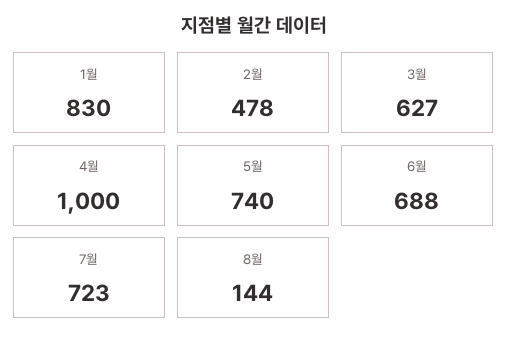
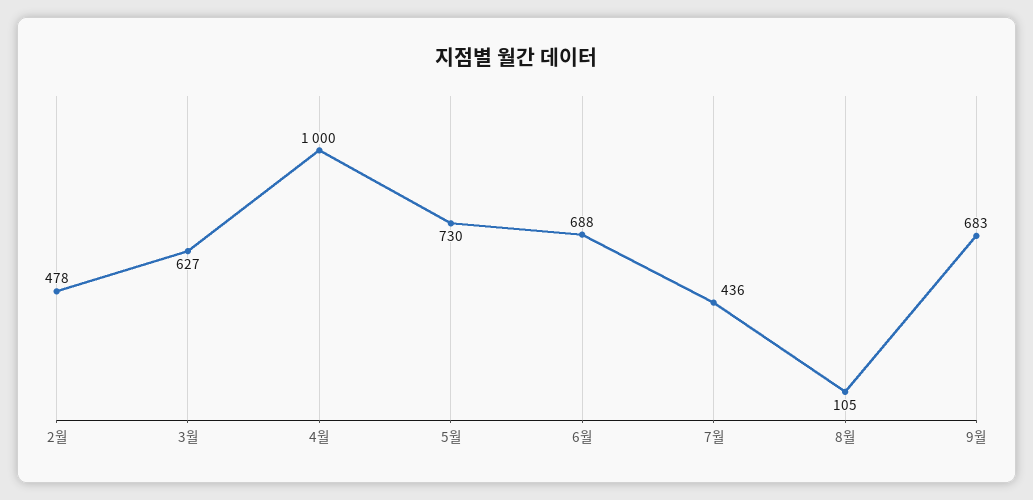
1월: 830 -> none
5월: 740 -> 730
7월: 723 -> 436
8월: 144 -> 105
9월: none -> 683

